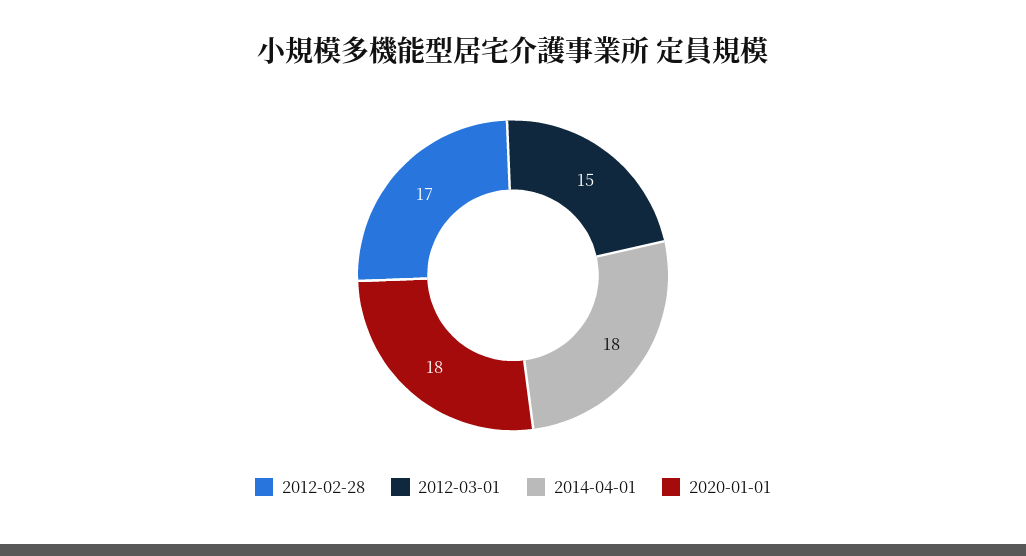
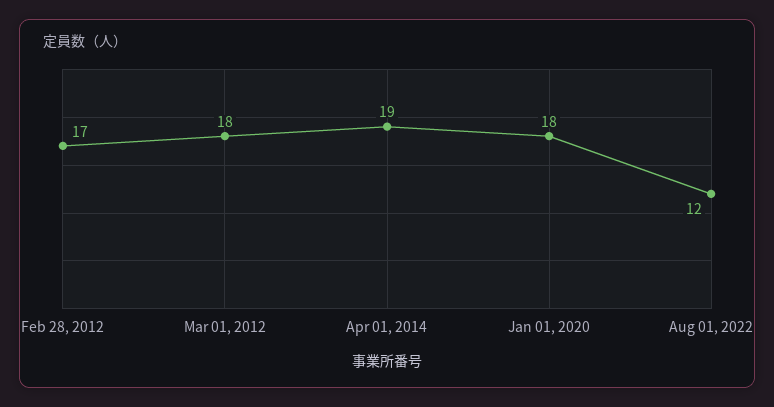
2012-03-01: 15 -> 18
2014-04-01: 18 -> 19
Aug 01, 2022: none -> 12

